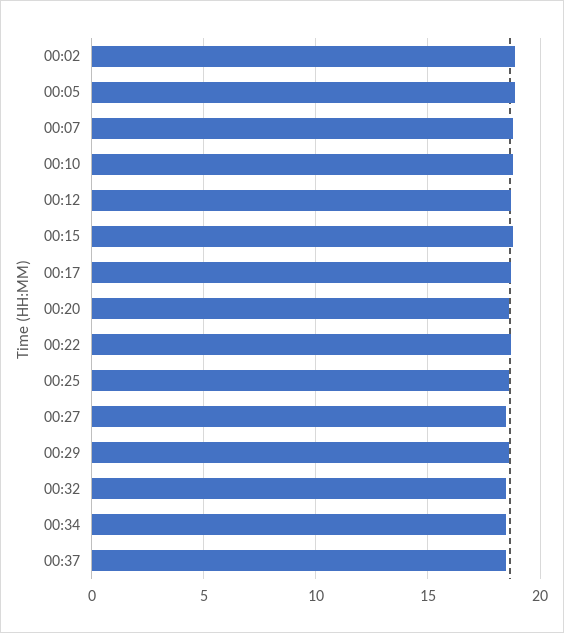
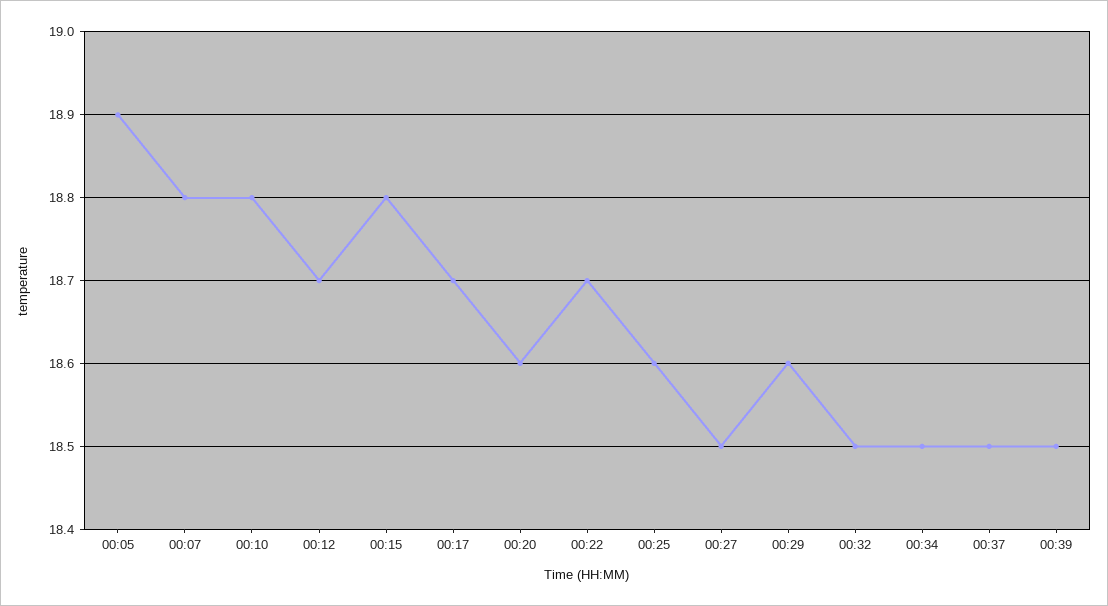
00:02: 19 -> none
00:39: none -> 18.5

